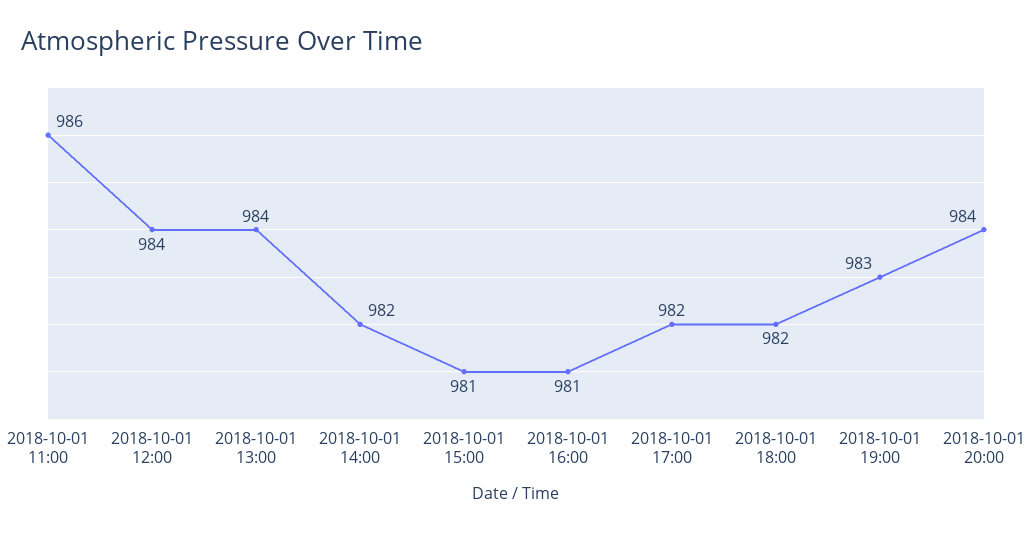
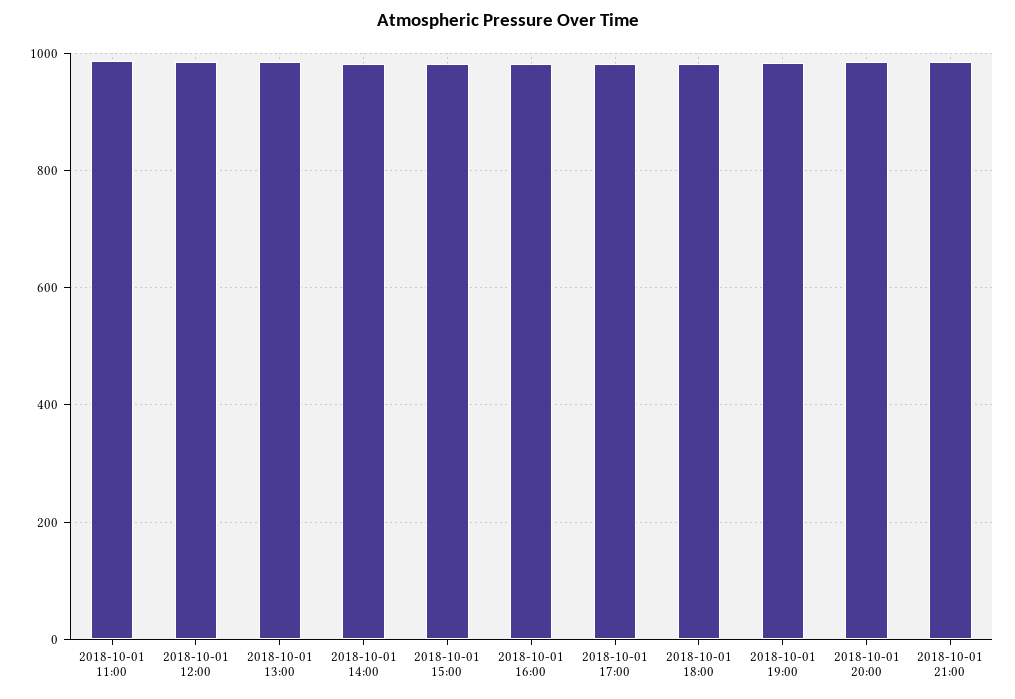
2018-10-01 21:00: none -> 980

